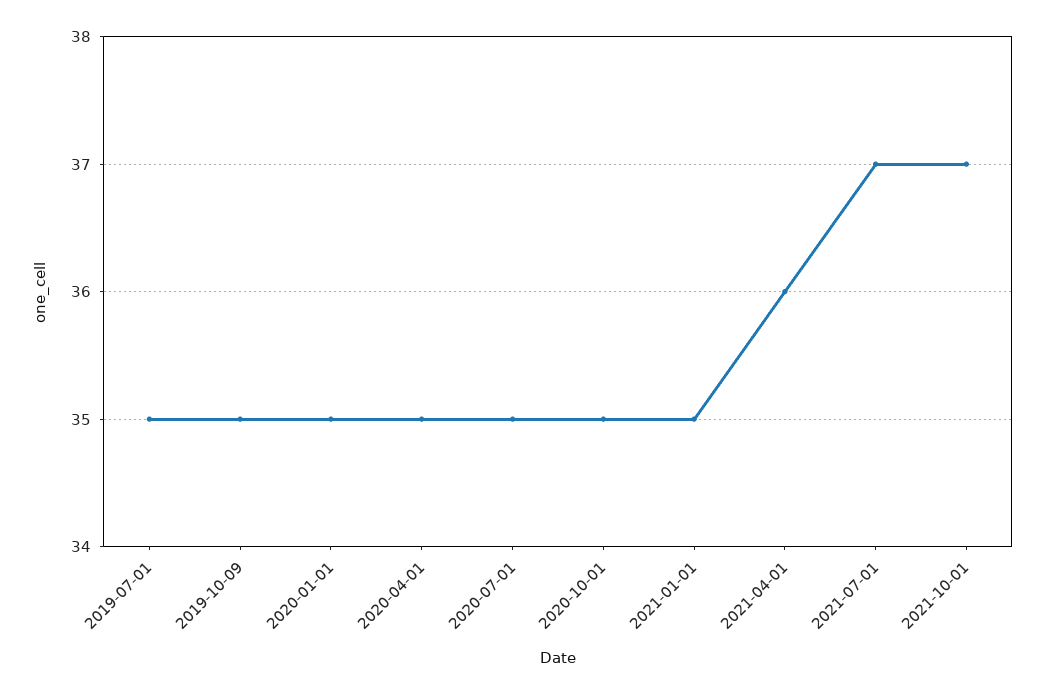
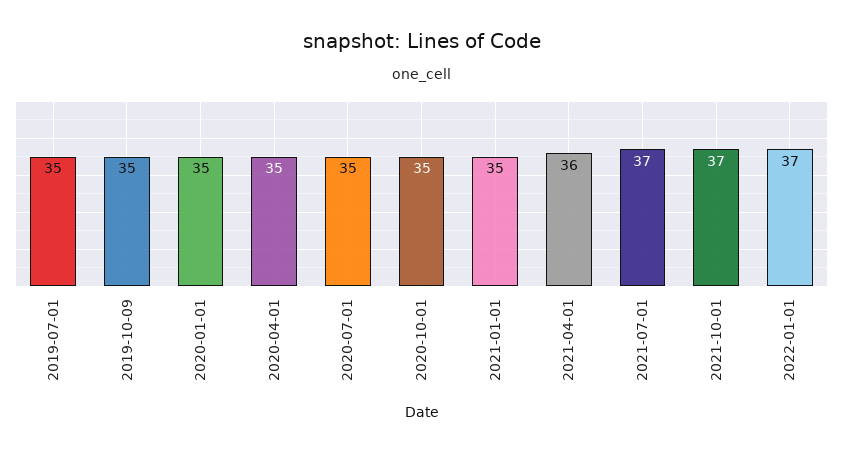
2022-01-01: none -> 37

